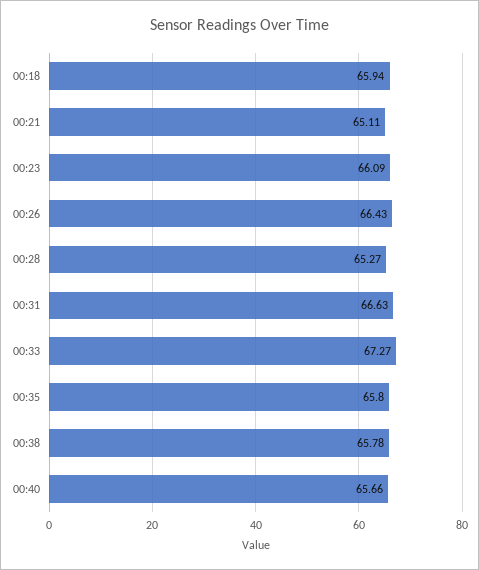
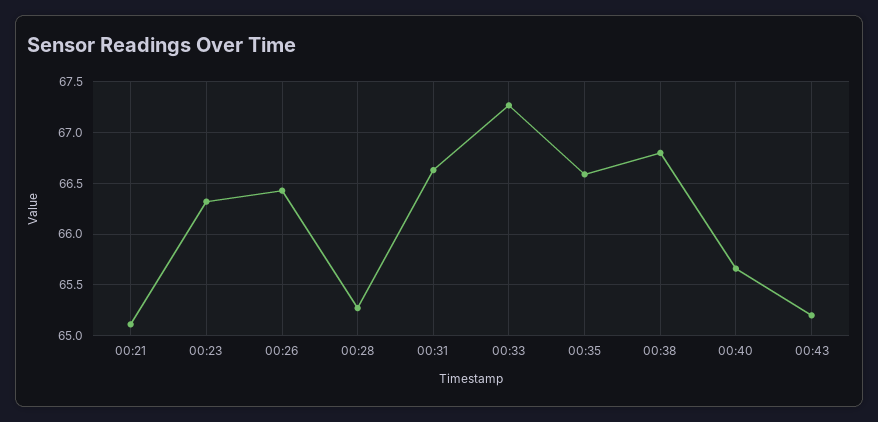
00:18: 65.94 -> none
00:23: 66.09 -> 66.3
00:35: 65.8 -> 66.6
00:38: 65.78 -> 66.8
00:43: none -> 65.2

